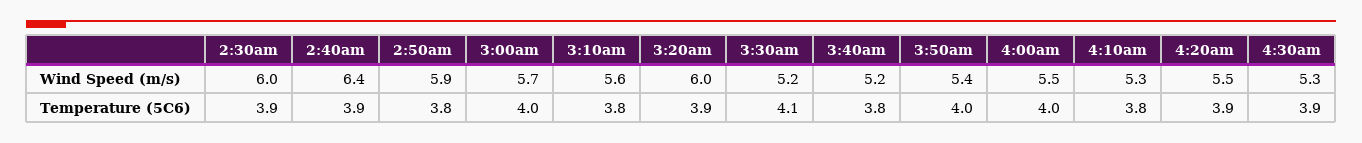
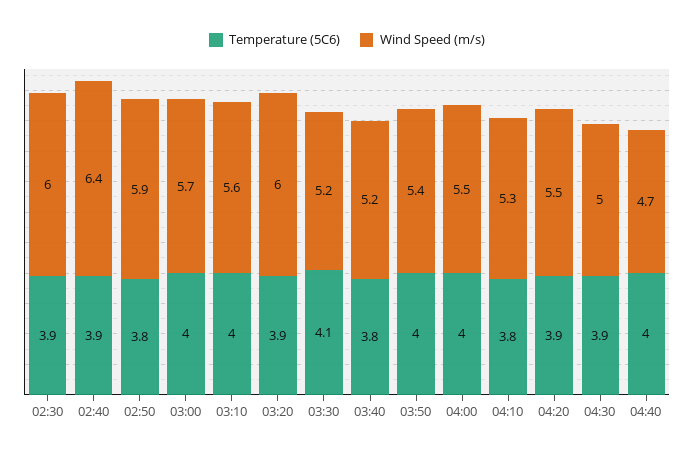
Wind Speed (m/s), 4:30am: 5.3 -> 5
Temperature (5C6), 3:10am: 3.8 -> 4
Temperature (5C6), 04:40: none -> 4
Wind Speed (m/s), 04:40: none -> 4.7

